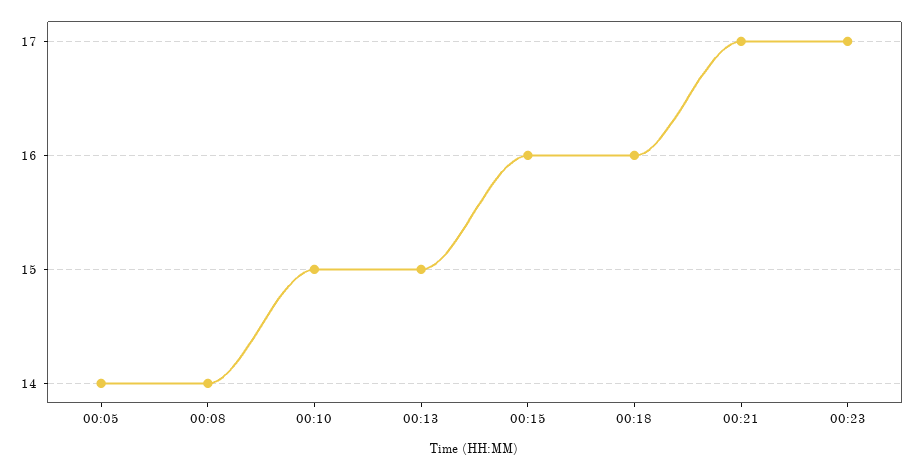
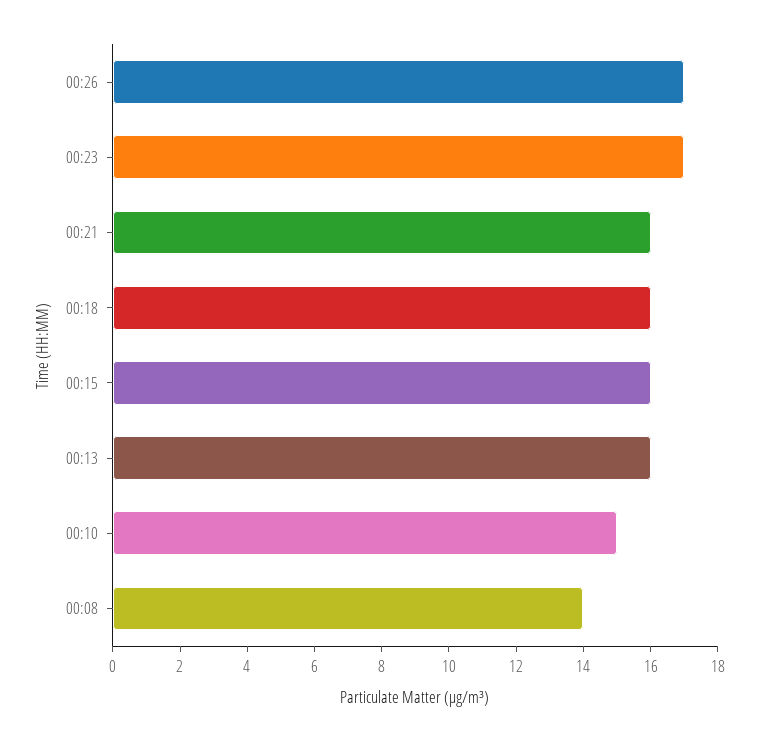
00:05: 14 -> none
00:13: 15 -> 16
00:21: 17 -> 16
00:26: none -> 17

